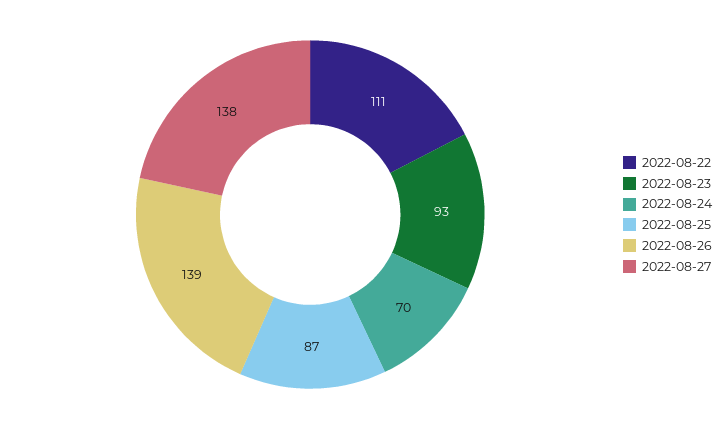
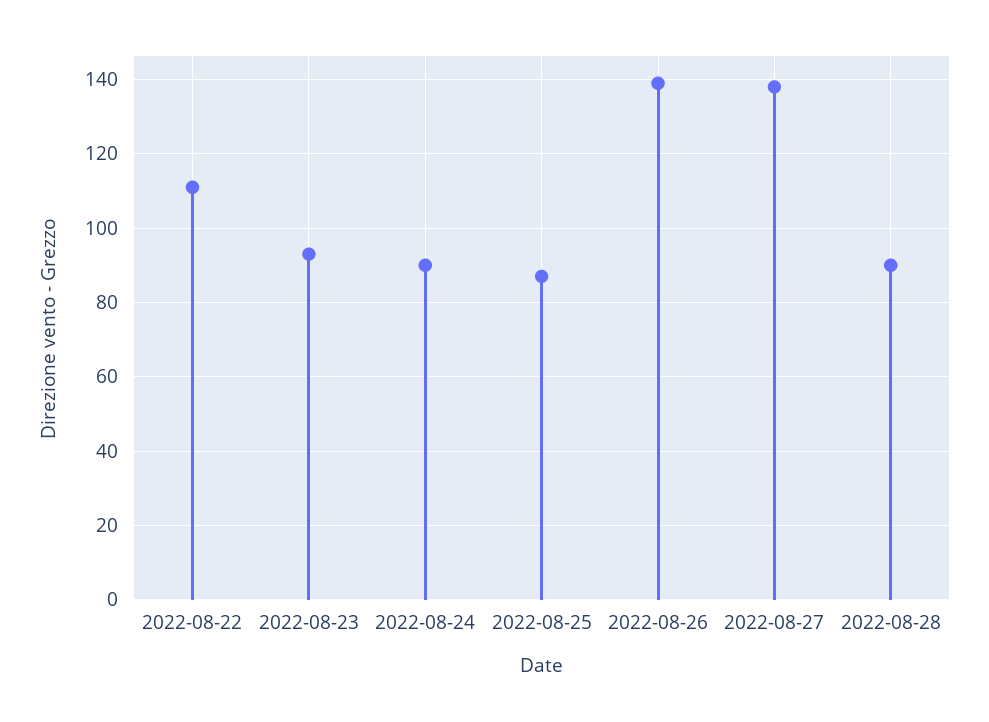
2022-08-24: 70 -> 90
2022-08-28: none -> 90

